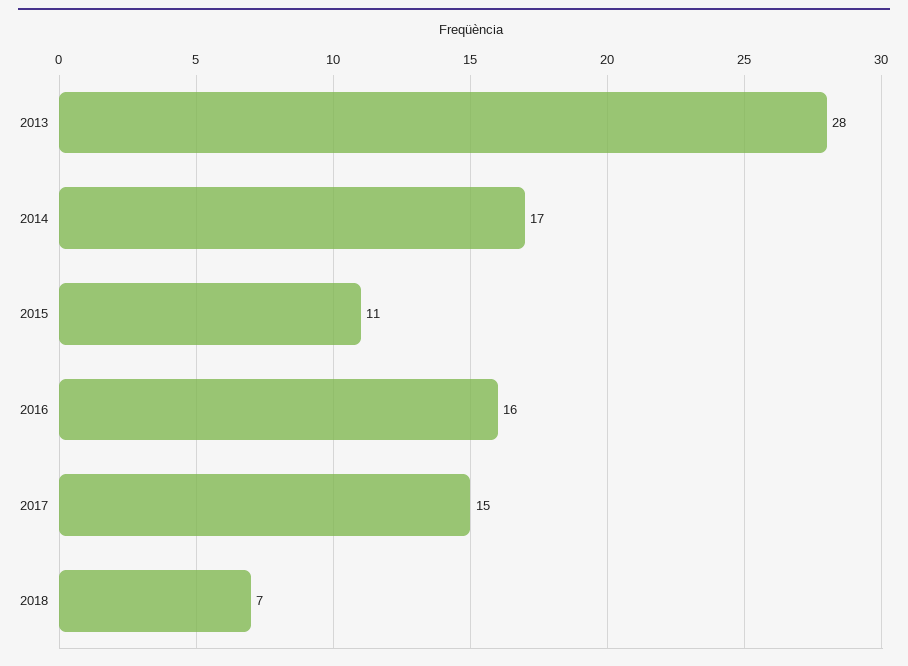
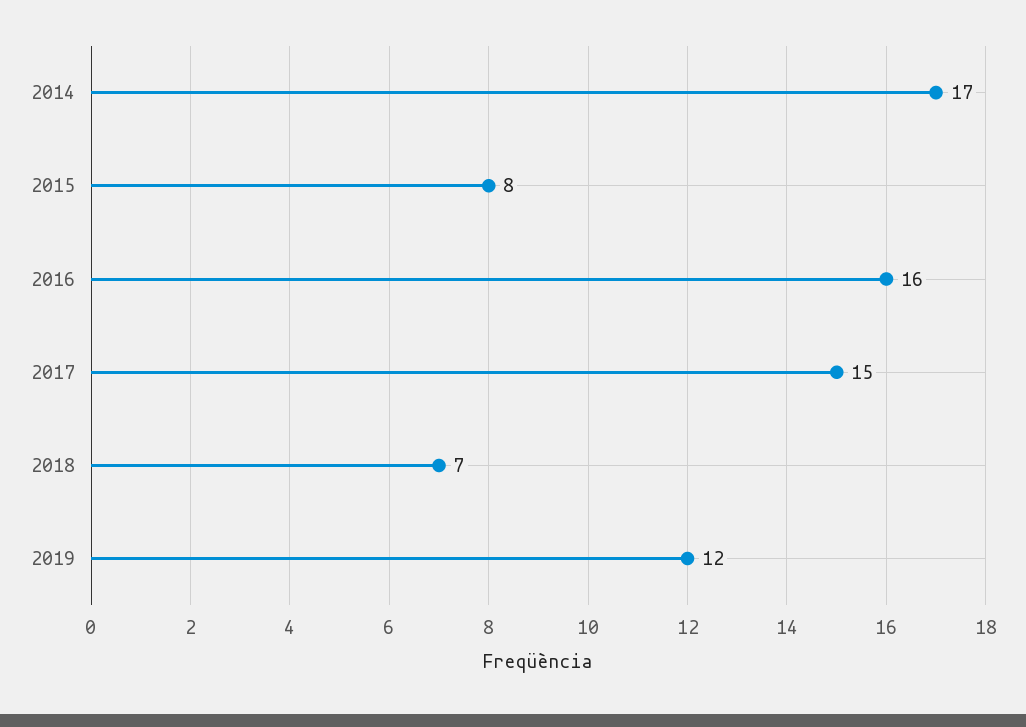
2013: 28 -> none
2015: 11 -> 8
2019: none -> 12

